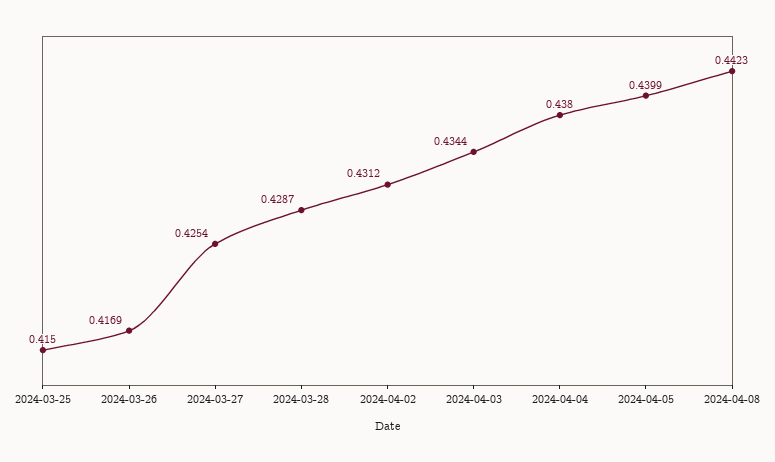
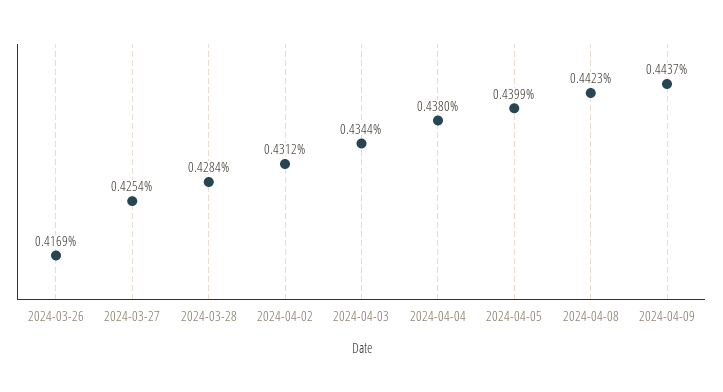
2024-03-25: 0.415 -> none
2024-03-28: 0.4287 -> 0.4284
2024-04-09: none -> 0.4437

